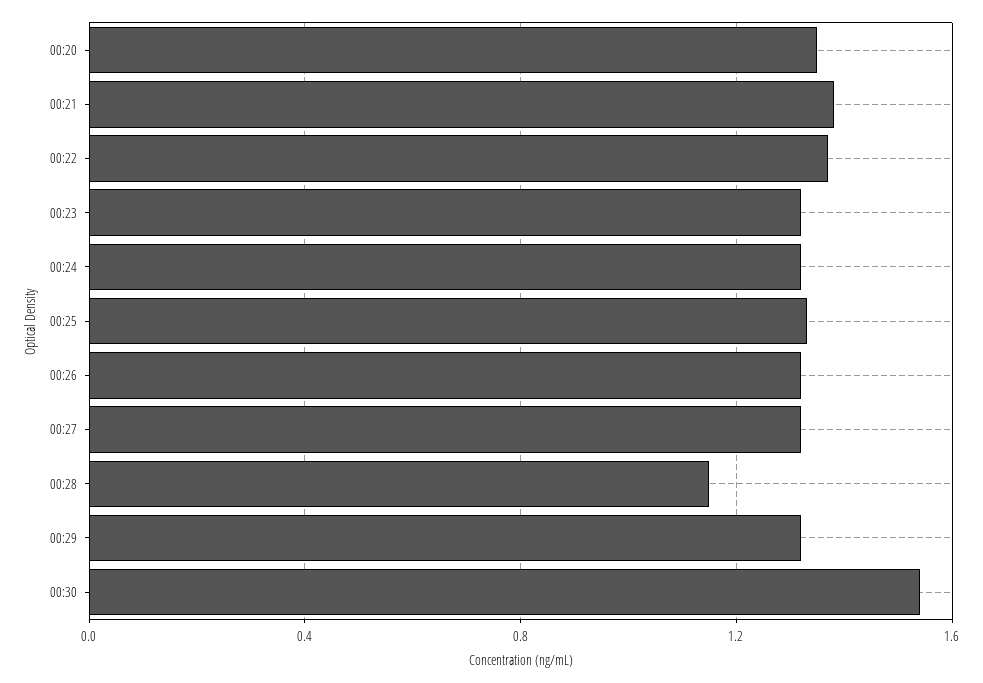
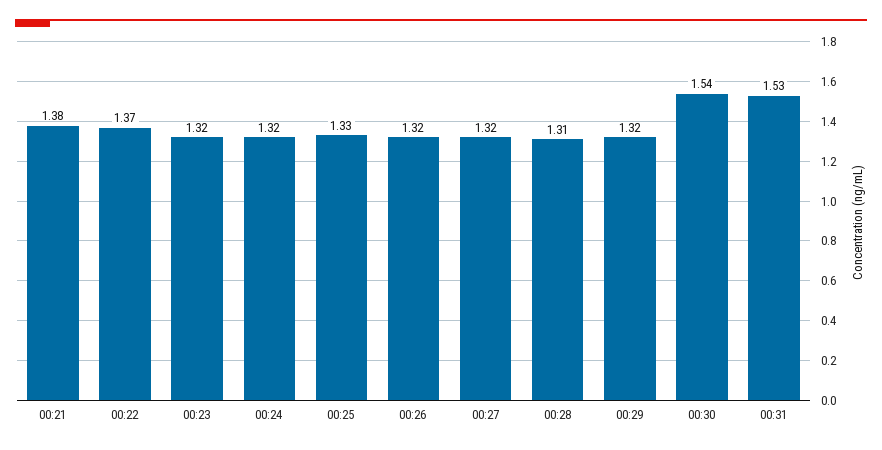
00:20: 1.35 -> none
00:28: 1.15 -> 1.31
00:31: none -> 1.53

